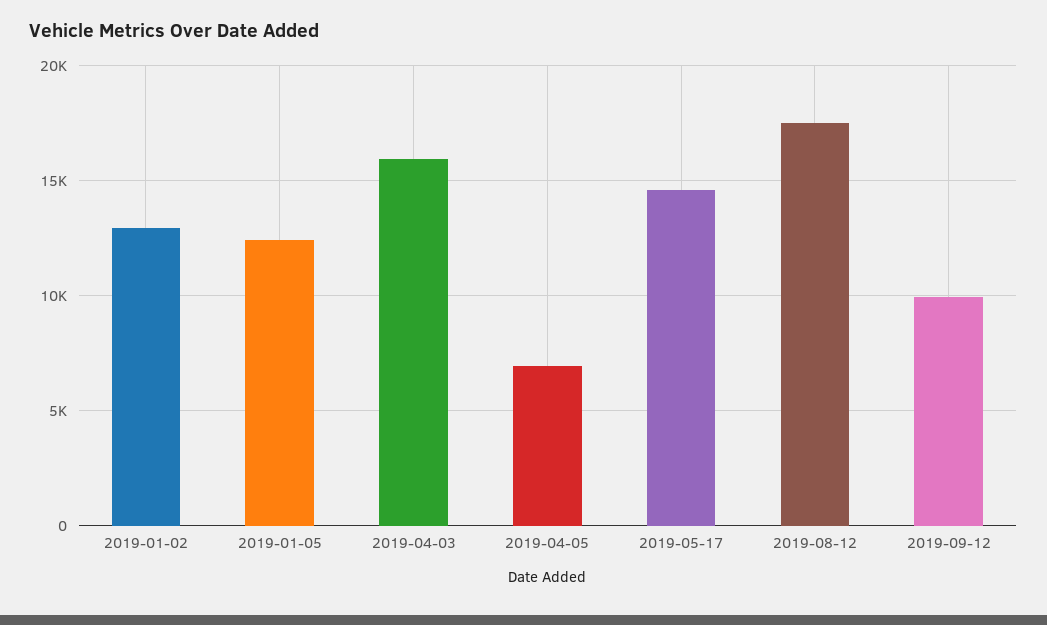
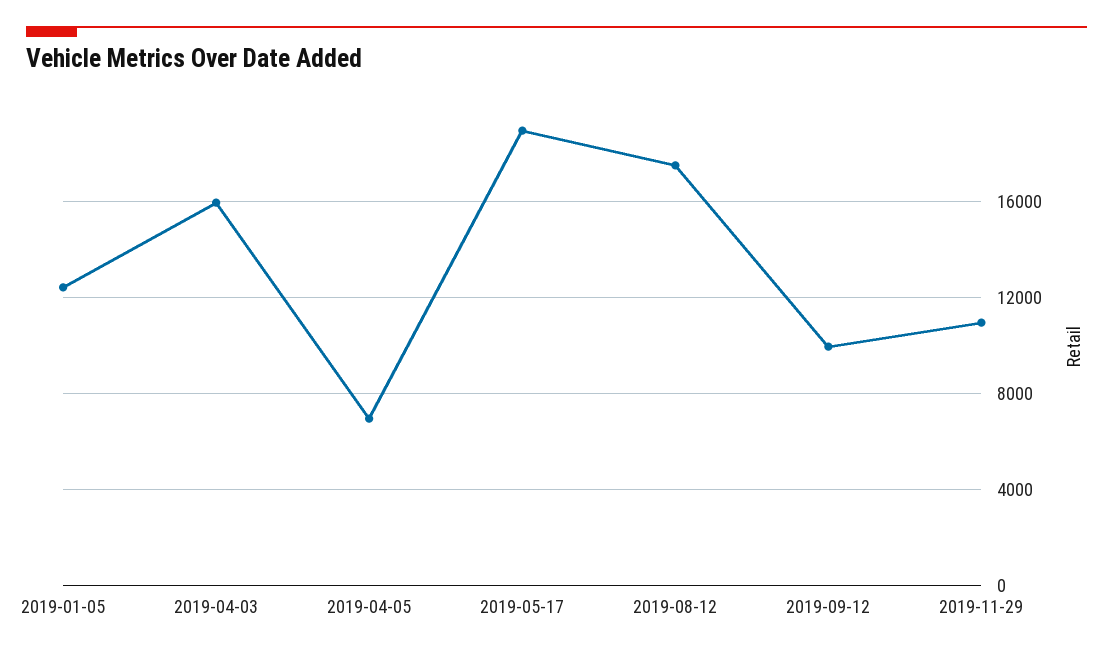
2019-01-02: 13000 -> none
2019-05-17: 14500 -> 19000
2019-11-29: none -> 11000

